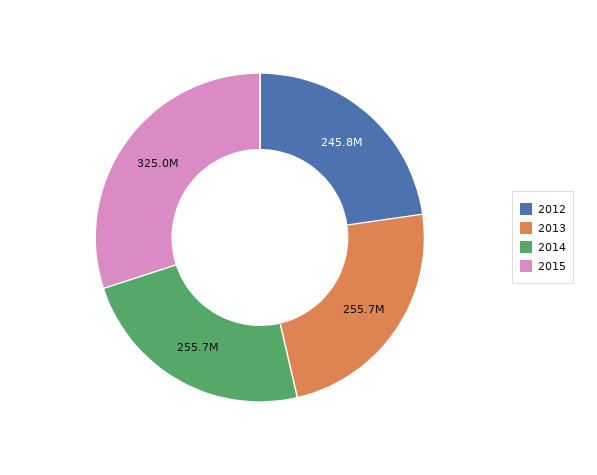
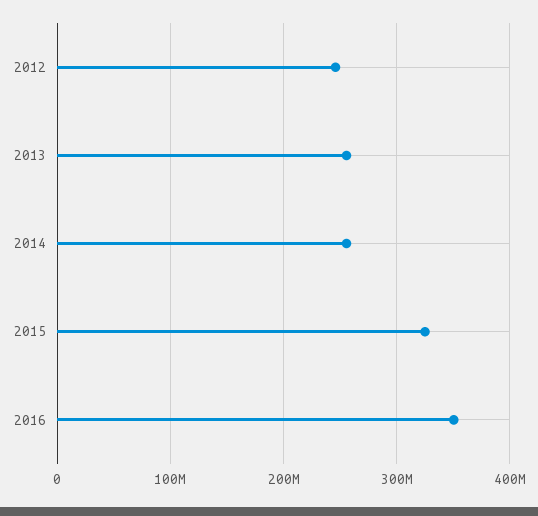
2016: none -> 350000000

